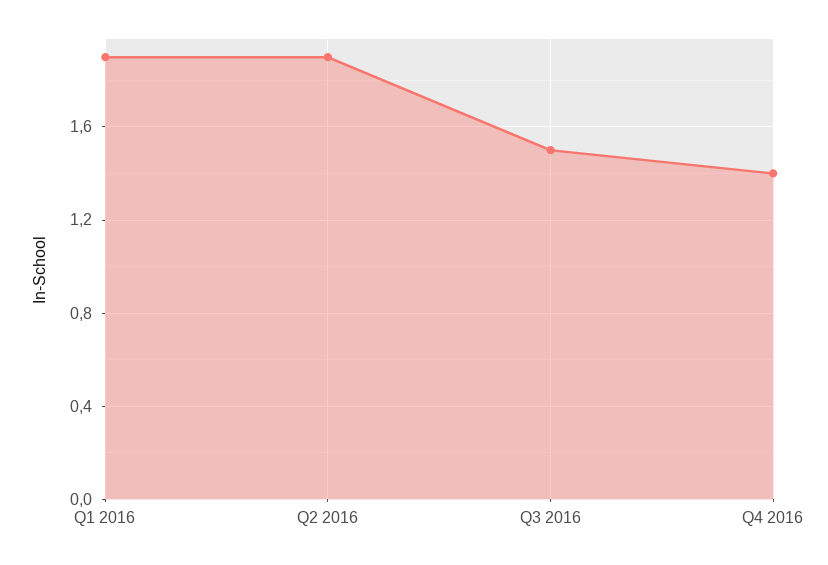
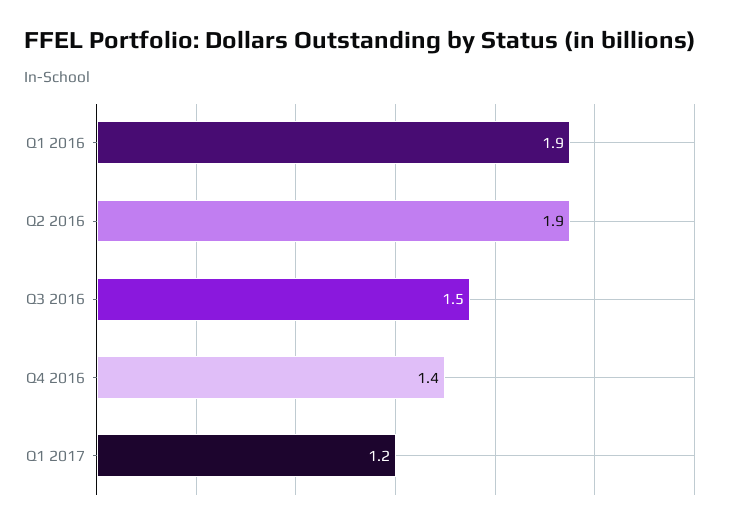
Q1 2017: none -> 1.2

